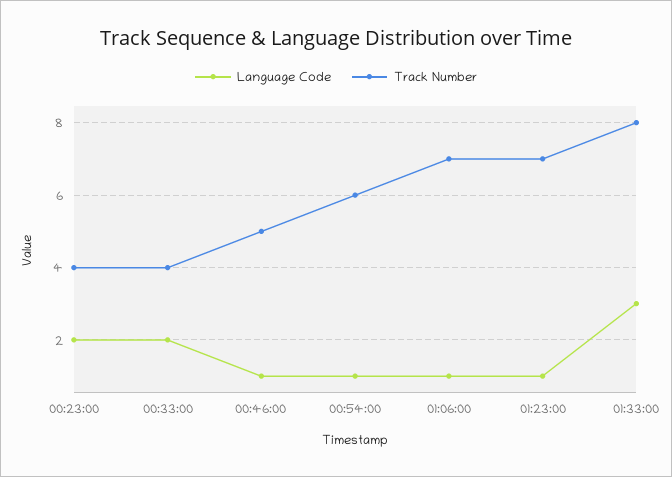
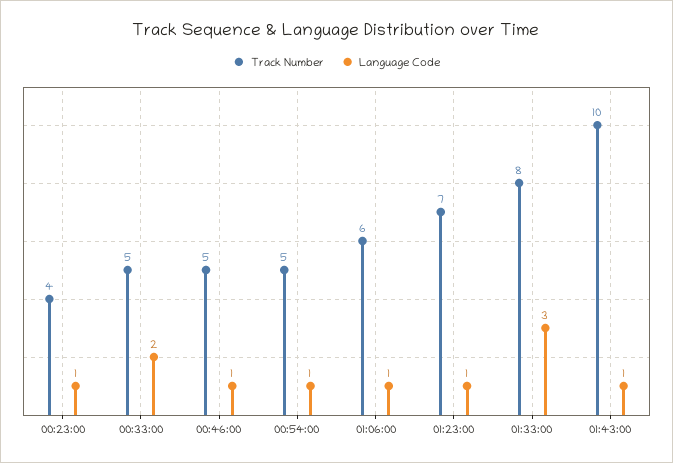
Language Code, 00:23:00: 2 -> 1
Track Number, 00:33:00: 4 -> 5
Track Number, 00:54:00: 6 -> 5
Track Number, 01:06:00: 7 -> 6
Track Number, 01:43:00: none -> 10
Language Code, 01:43:00: none -> 1

